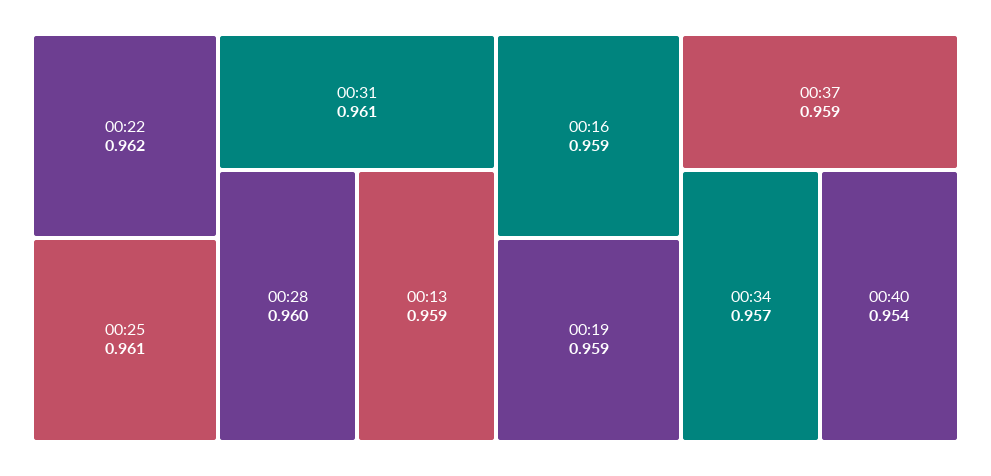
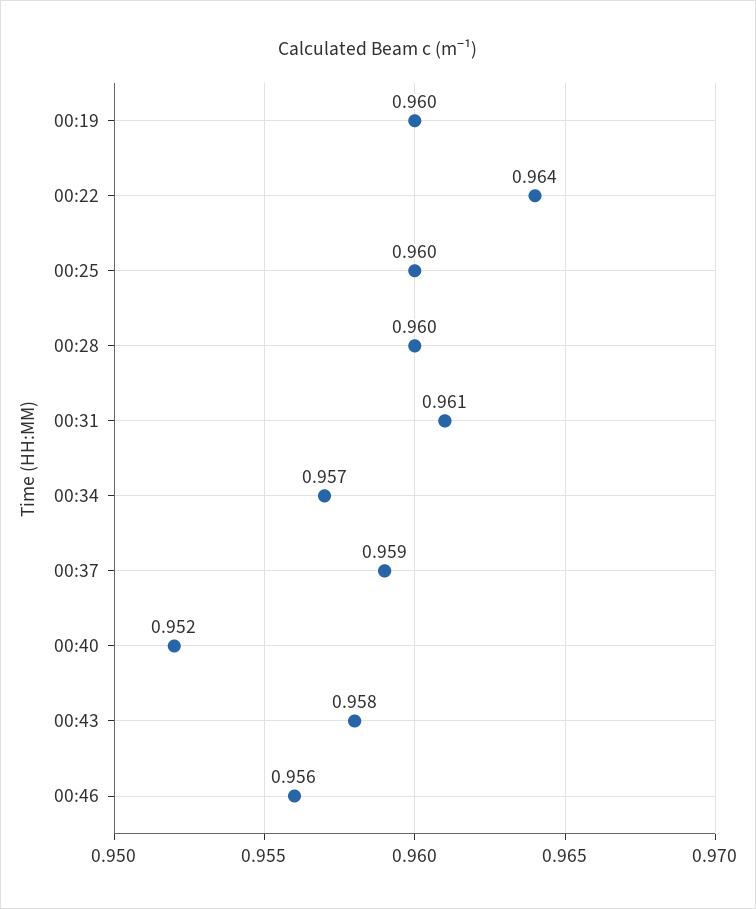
00:22: 0.962 -> 0.964
00:25: 0.961 -> 0.96
00:13: 0.959 -> none
00:16: 0.959 -> none
00:19: 0.959 -> 0.96
00:40: 0.954 -> 0.952
00:43: none -> 0.958
00:46: none -> 0.956

